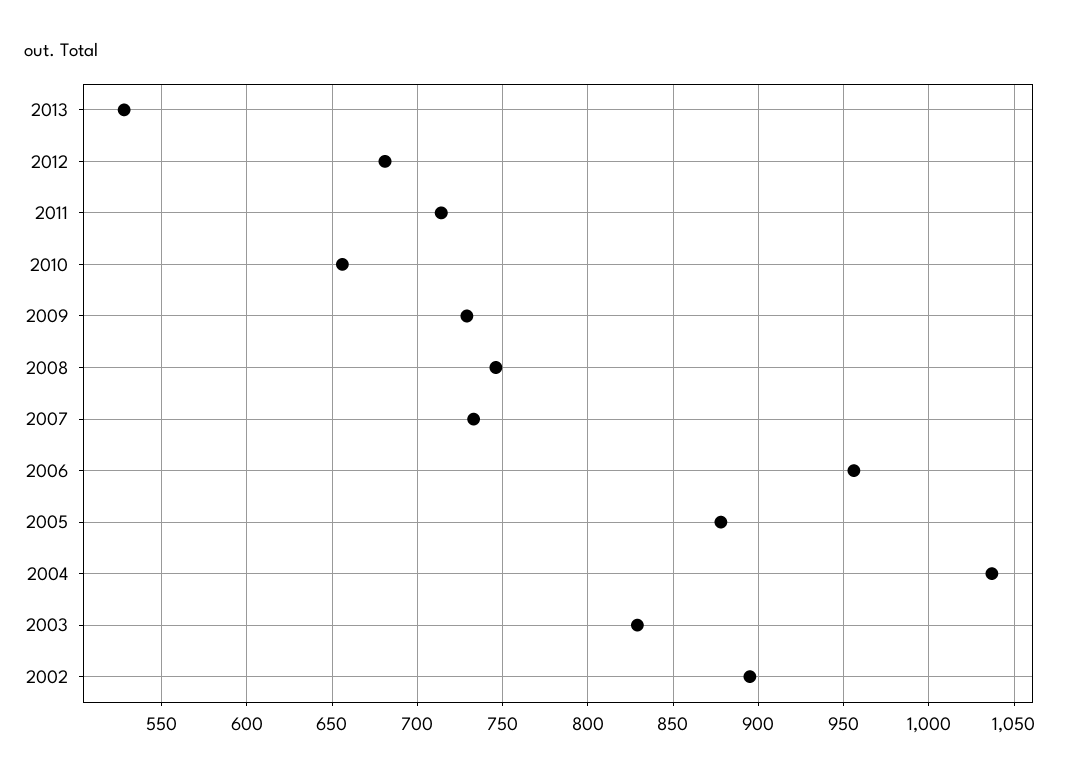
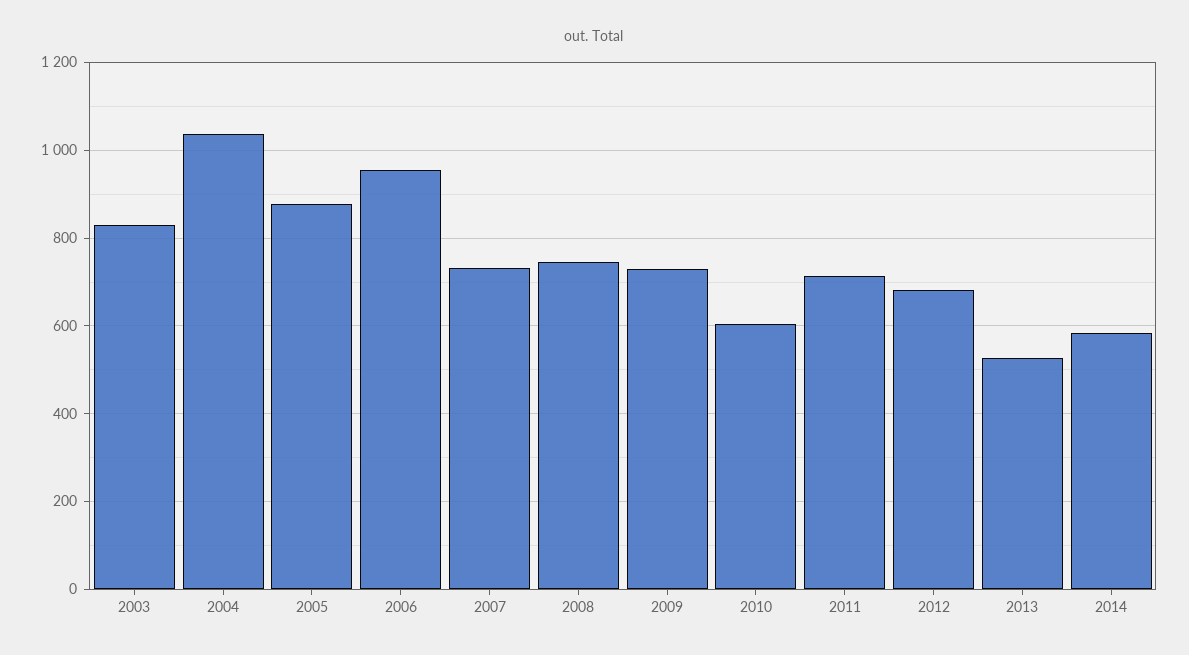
2010: 655 -> 600
2002: 895 -> none
2014: none -> 580

